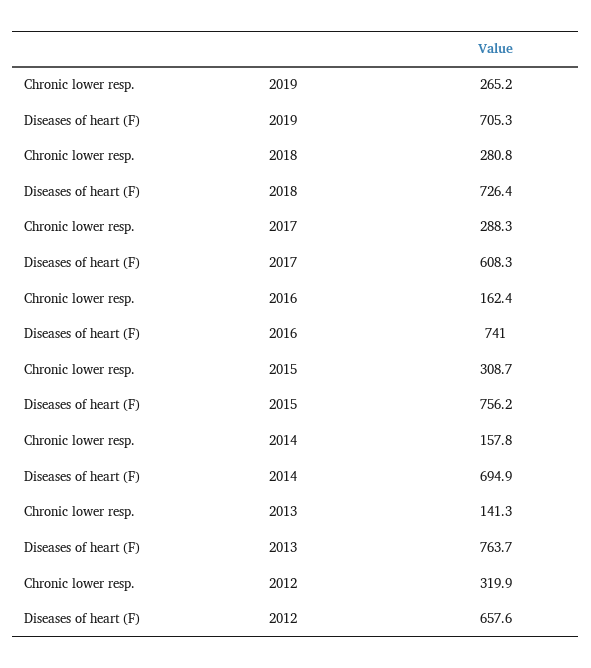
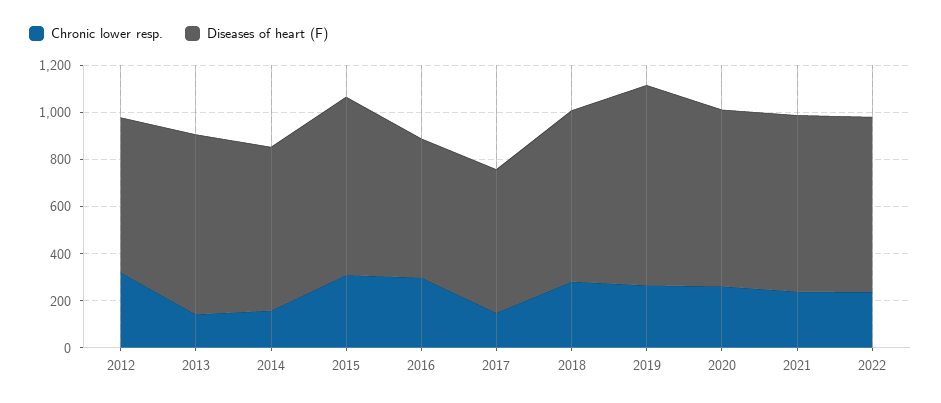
Diseases of heart (F), 2019: 705.3 -> 850
Chronic lower resp., 2017: 288.3 -> 150
Chronic lower resp., 2016: 162.4 -> 300
Diseases of heart (F), 2016: 741 -> 600
Chronic lower resp., 2020: none -> 250
Diseases of heart (F), 2020: none -> 750
Chronic lower resp., 2021: none -> 250
Diseases of heart (F), 2021: none -> 750
Chronic lower resp., 2022: none -> 250
Diseases of heart (F), 2022: none -> 750

